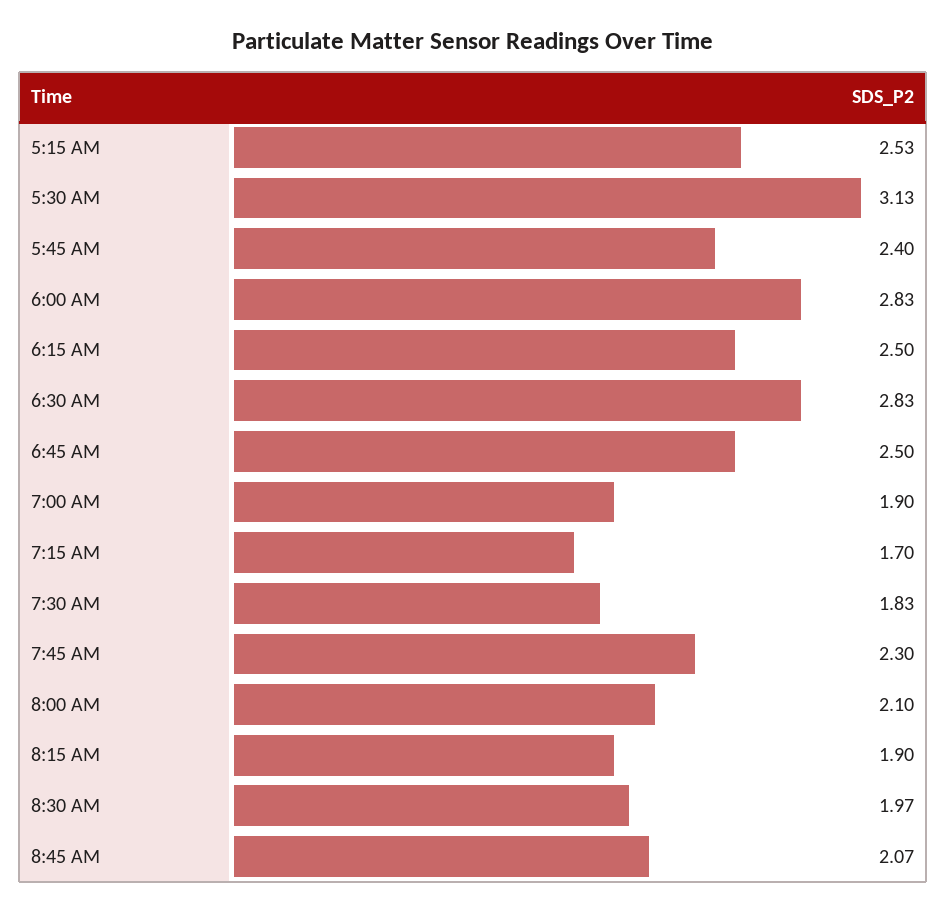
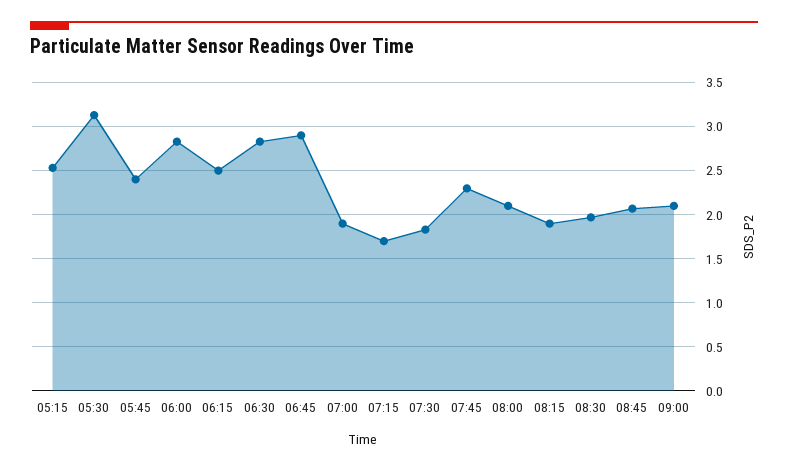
6:45 AM: 2.5 -> 2.9
09:00: none -> 2.1

